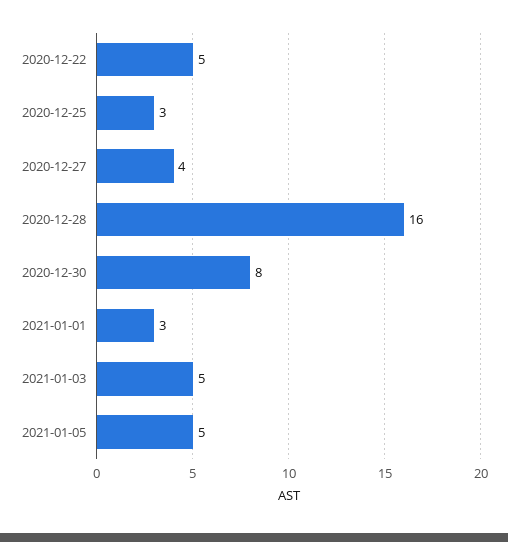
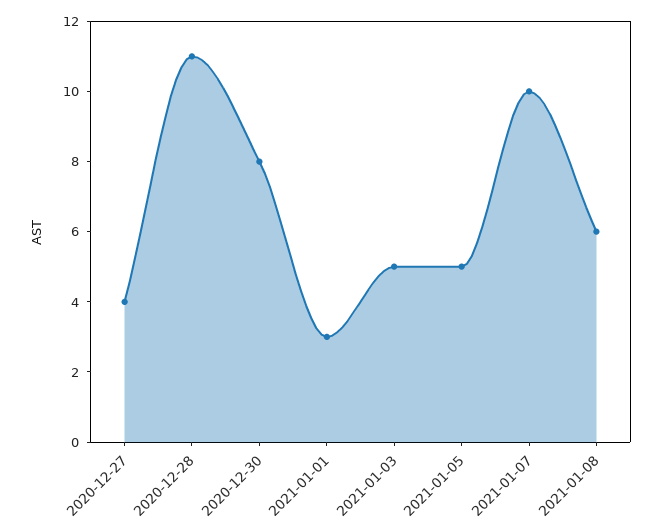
2020-12-22: 5 -> none
2020-12-25: 3 -> none
2020-12-28: 16 -> 11
2021-01-07: none -> 10
2021-01-08: none -> 6

